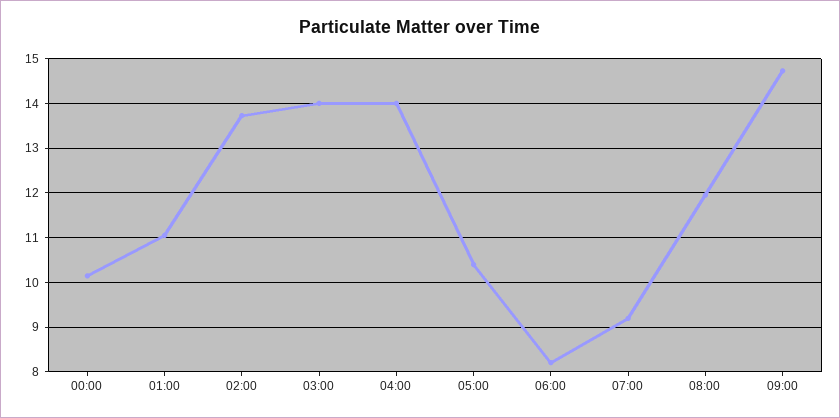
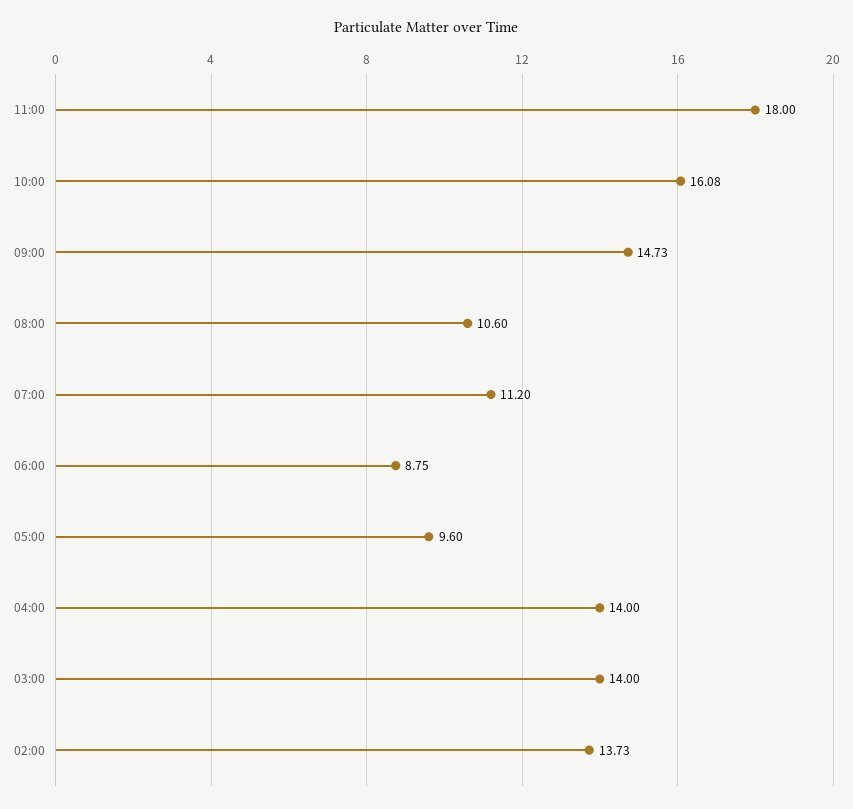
00:00: 10.2 -> none
01:00: 11 -> none
05:00: 10.4 -> 9.6
06:00: 8.2 -> 8.75
07:00: 9.2 -> 11.2
08:00: 12 -> 10.6
11:00: none -> 18
10:00: none -> 16.08

